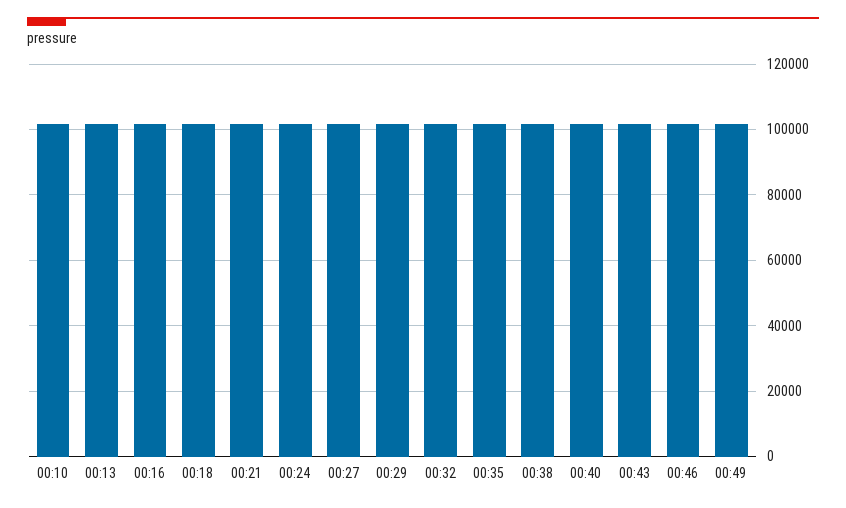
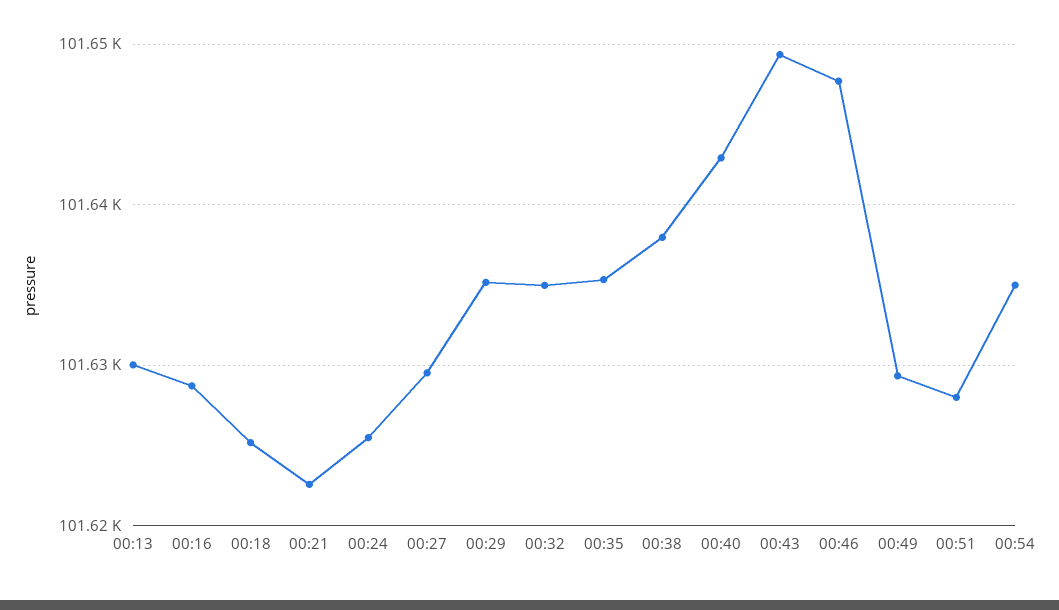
00:10: 102000 -> none
00:51: none -> 101628
00:54: none -> 101635

